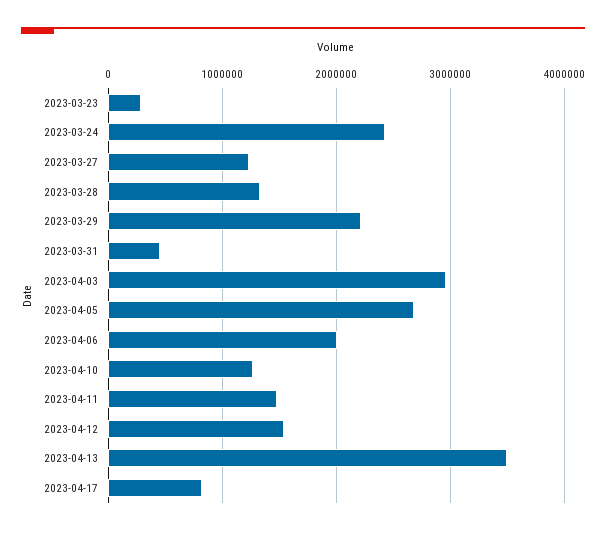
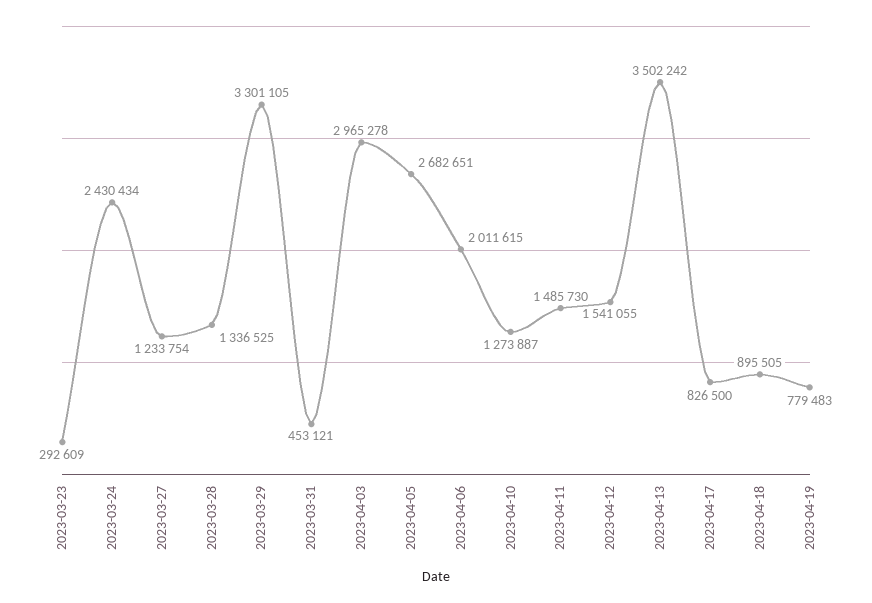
2023-03-29: 2200000 -> 3301105
2023-04-18: none -> 895505
2023-04-19: none -> 779483

